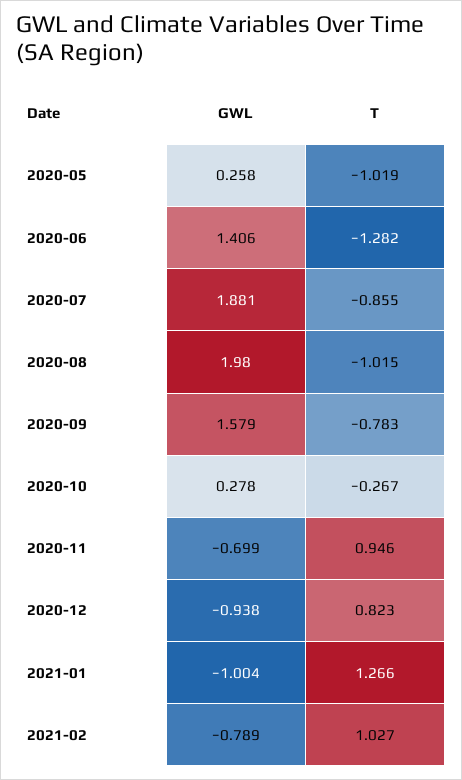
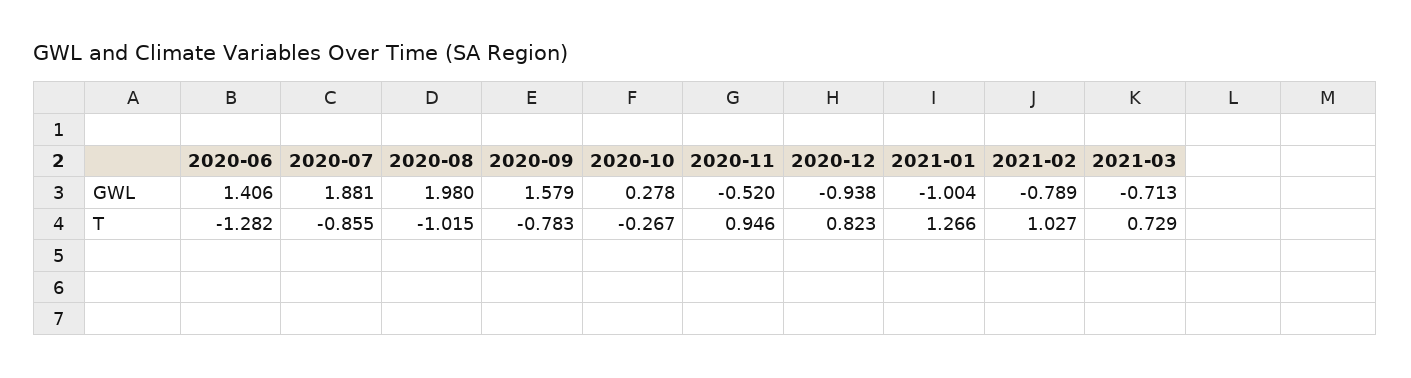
GWL, 2020-05: 0.258 -> none
T, 2020-05: -1.019 -> none
GWL, 2020-11: -0.699 -> -0.52
GWL, 2021-03: none -> -0.713
T, 2021-03: none -> 0.729

